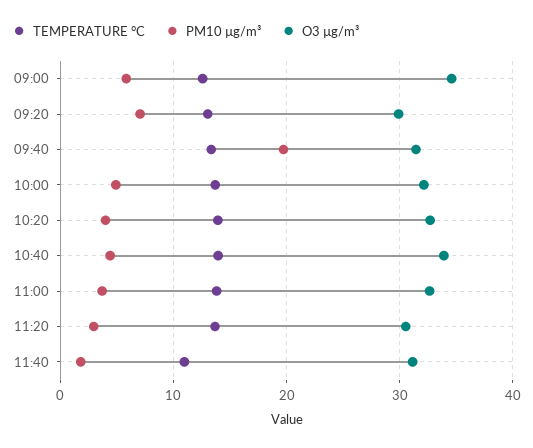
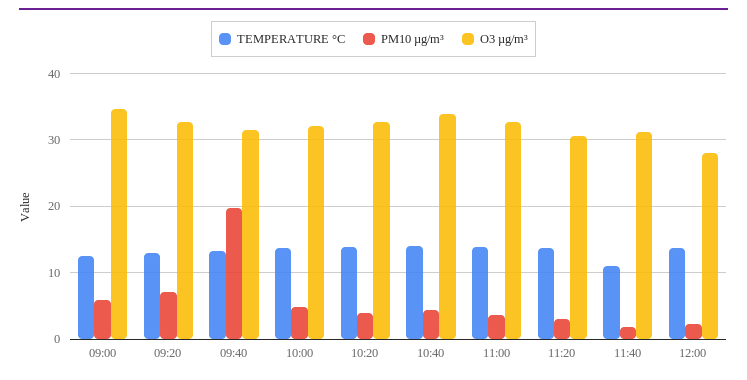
O3 µg/m³, 09:20: 30 -> 33
TEMPERATURE °C, 12:00: none -> 14
PM10 µg/m³, 12:00: none -> 2
O3 µg/m³, 12:00: none -> 28

